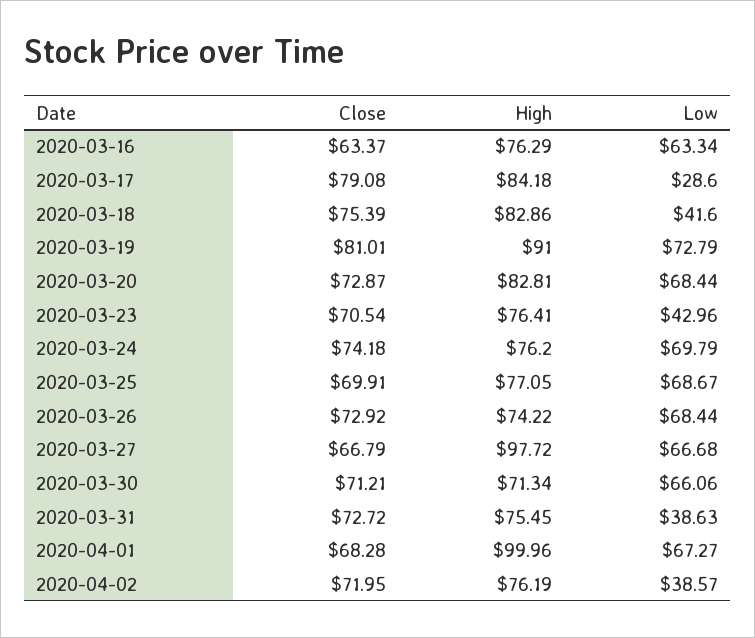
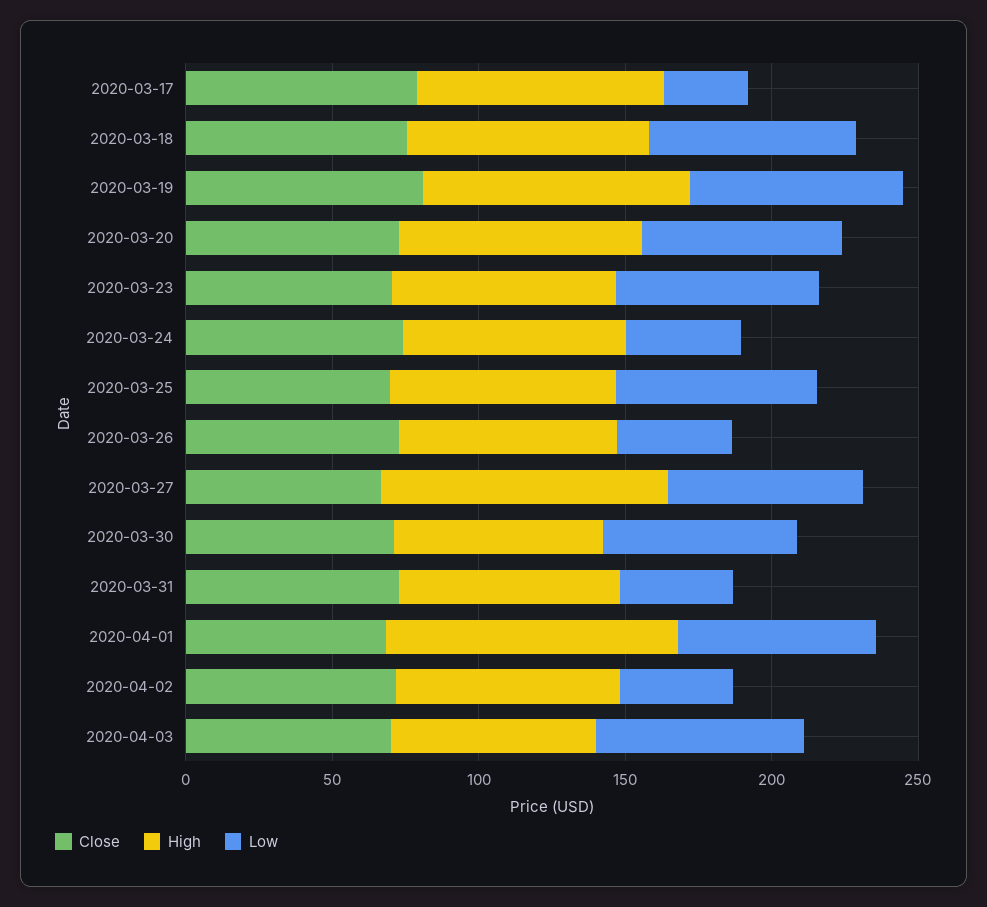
Close, 2020-03-16: 63.37 -> none
High, 2020-03-16: 76.29 -> none
Low, 2020-03-16: 63.34 -> none
Low, 2020-03-18: 41.6 -> 70
Low, 2020-03-23: 42.96 -> 70
Low, 2020-03-24: 69.79 -> 40
Low, 2020-03-26: 68.44 -> 40
Close, 2020-04-03: none -> 70
High, 2020-04-03: none -> 70
Low, 2020-04-03: none -> 70

